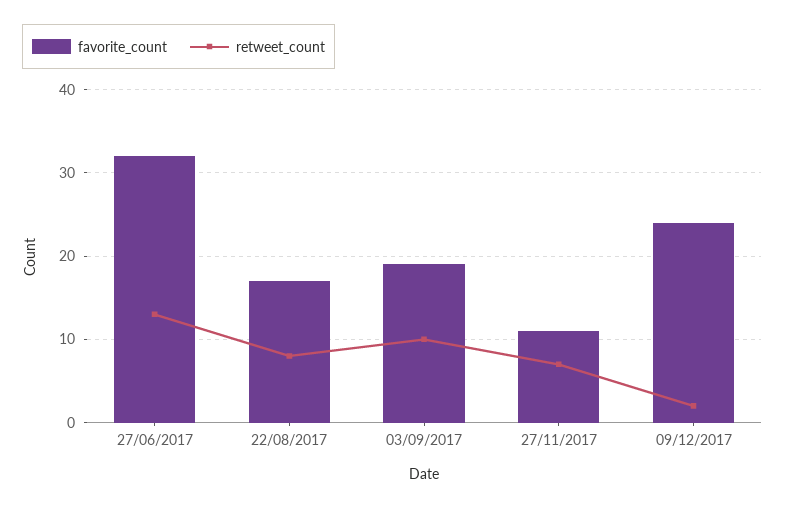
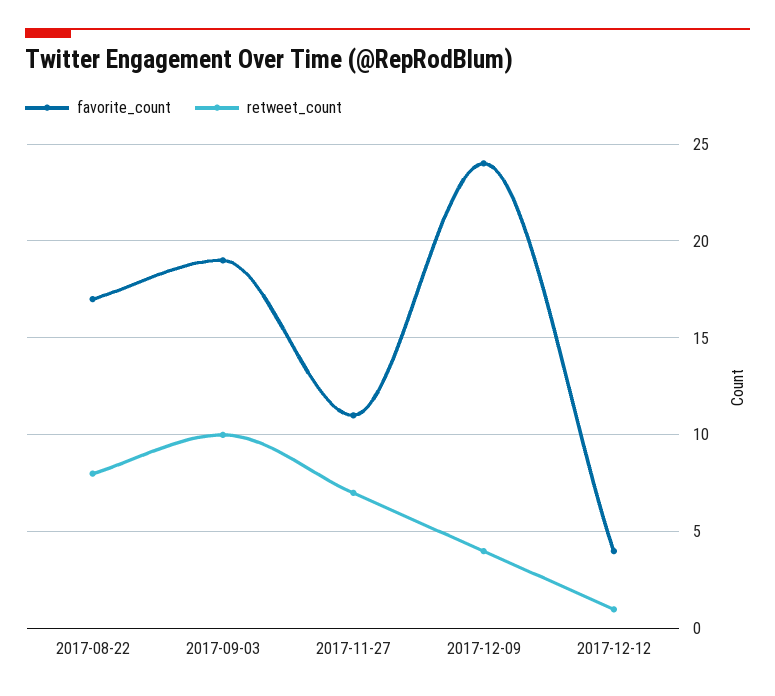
favorite_count, 27/06/2017: 32 -> none
retweet_count, 27/06/2017: 13 -> none
retweet_count, 09/12/2017: 2 -> 4
favorite_count, 2017-12-12: none -> 4
retweet_count, 2017-12-12: none -> 1

